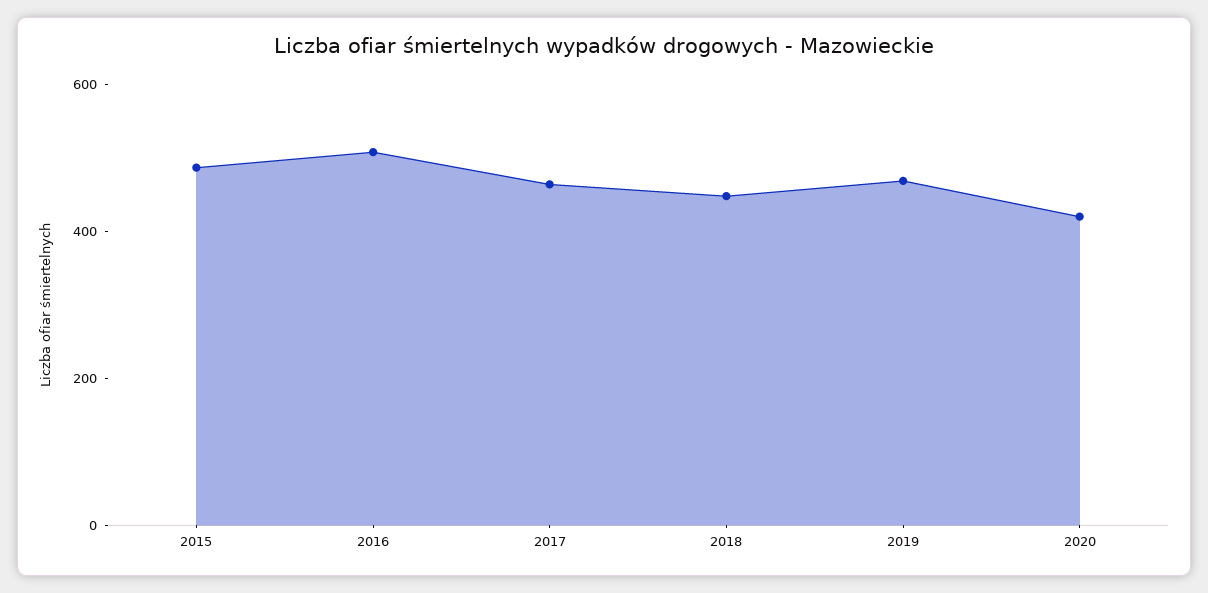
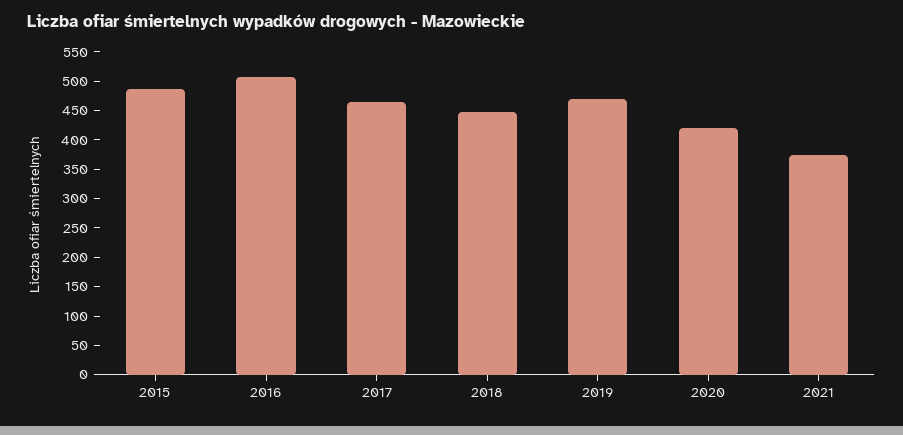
2021: none -> 375

